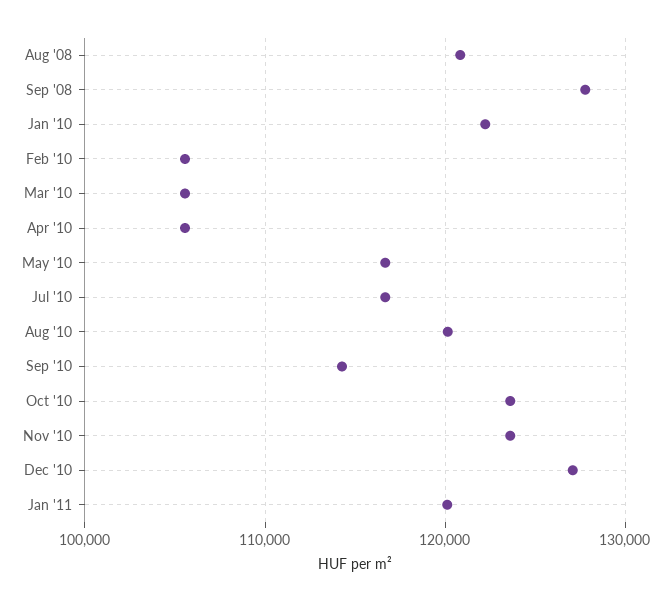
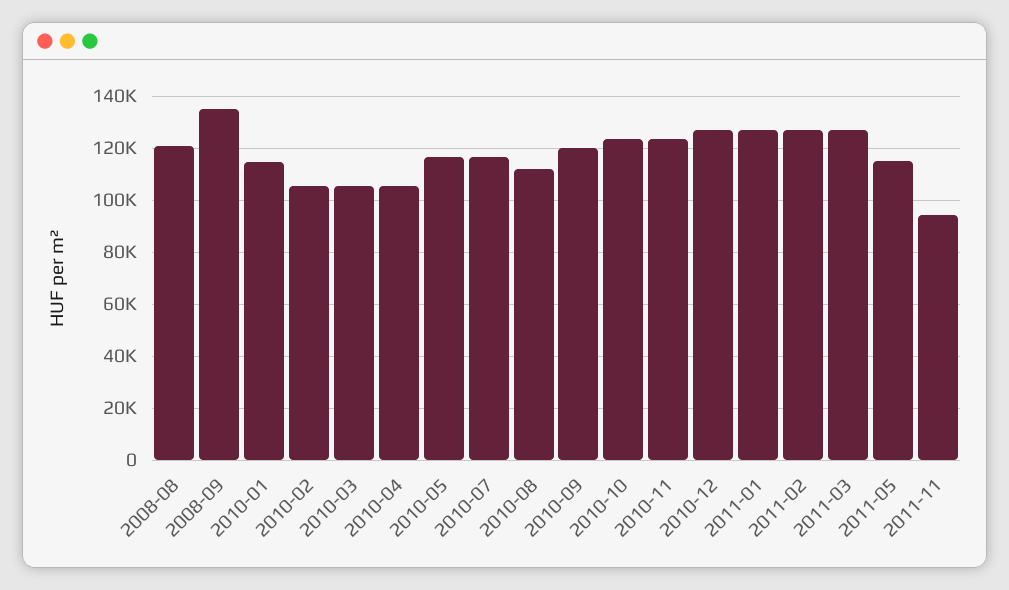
Sep '08: 128000 -> 135000
Jan '10: 122000 -> 115000
Aug '10: 120000 -> 112500
Sep '10: 114000 -> 120000
Jan '11: 120000 -> 127500
2011-02: none -> 127500
2011-03: none -> 127500
2011-05: none -> 115000
2011-11: none -> 95000

